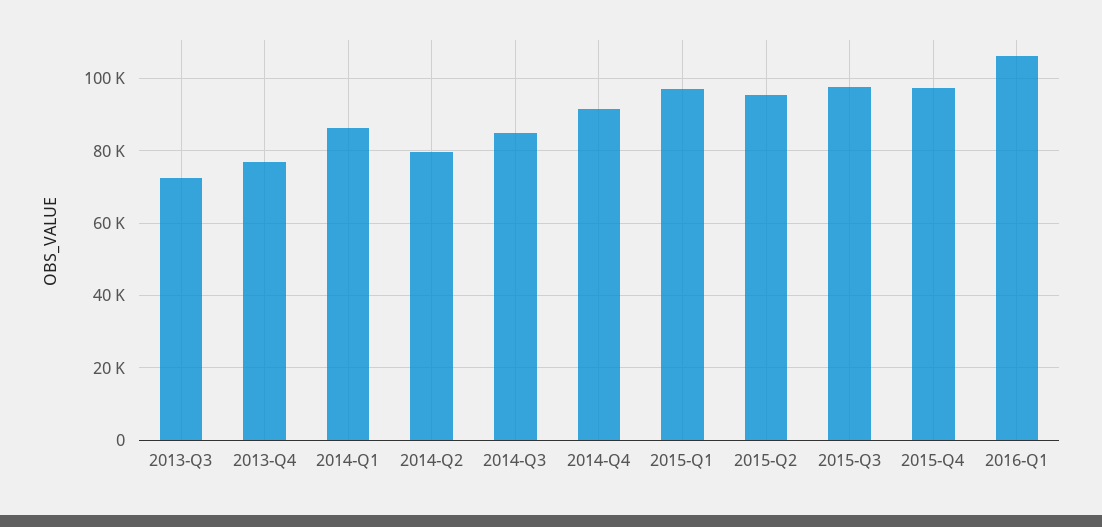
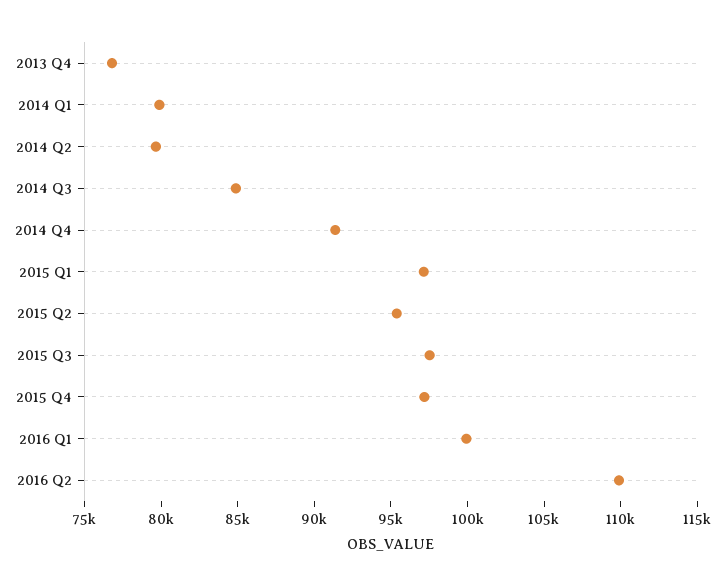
2013-Q3: 72000 -> none
2014-Q1: 86000 -> 80000
2016-Q1: 106000 -> 100000
2016 Q2: none -> 110000

